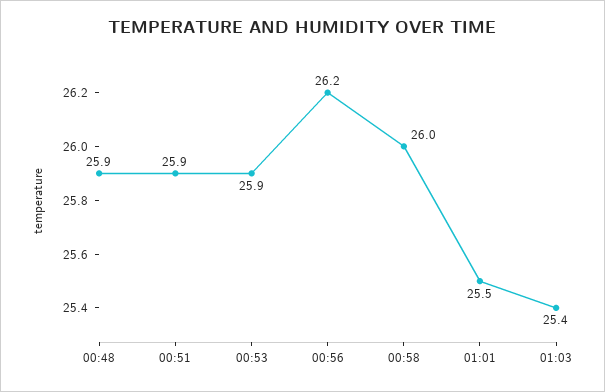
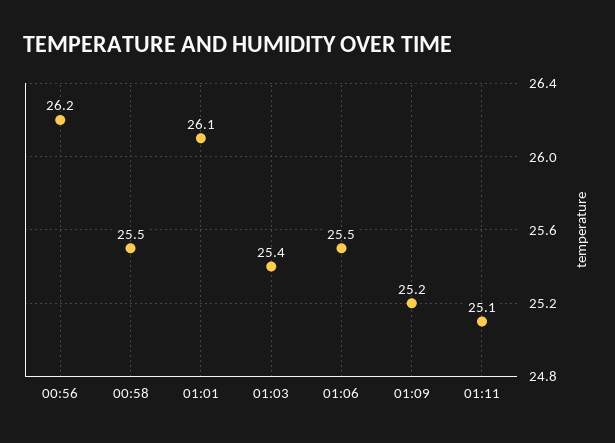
00:48: 25.9 -> none
00:51: 25.9 -> none
00:53: 25.9 -> none
00:58: 26 -> 25.5
01:01: 25.5 -> 26.1
01:06: none -> 25.5
01:09: none -> 25.2
01:11: none -> 25.1

